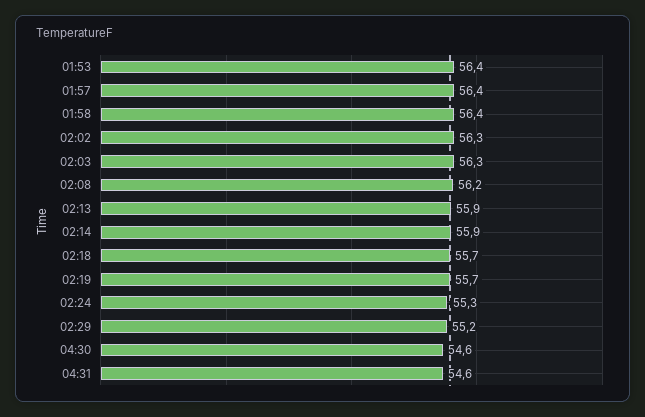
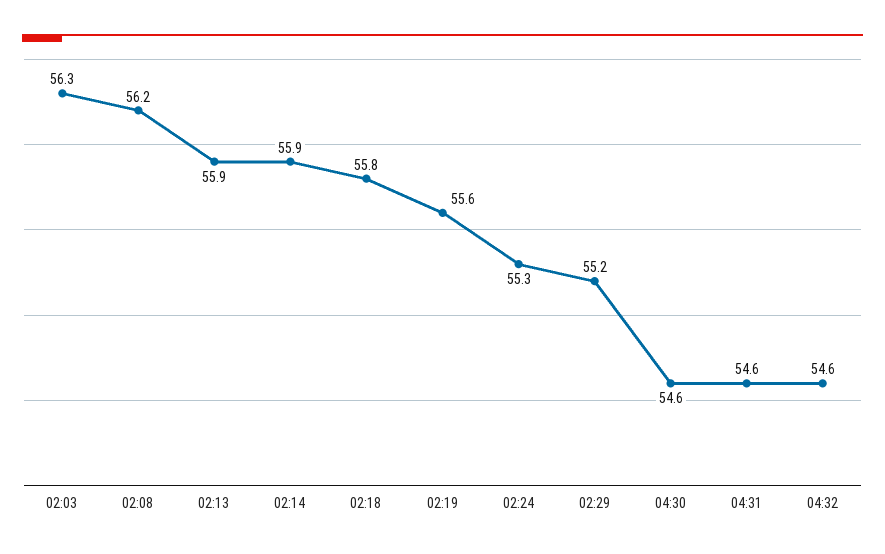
01:53: 56.4 -> none
01:57: 56.4 -> none
01:58: 56.4 -> none
02:02: 56.3 -> none
02:18: 55.7 -> 55.8
02:19: 55.7 -> 55.6
04:32: none -> 54.6

